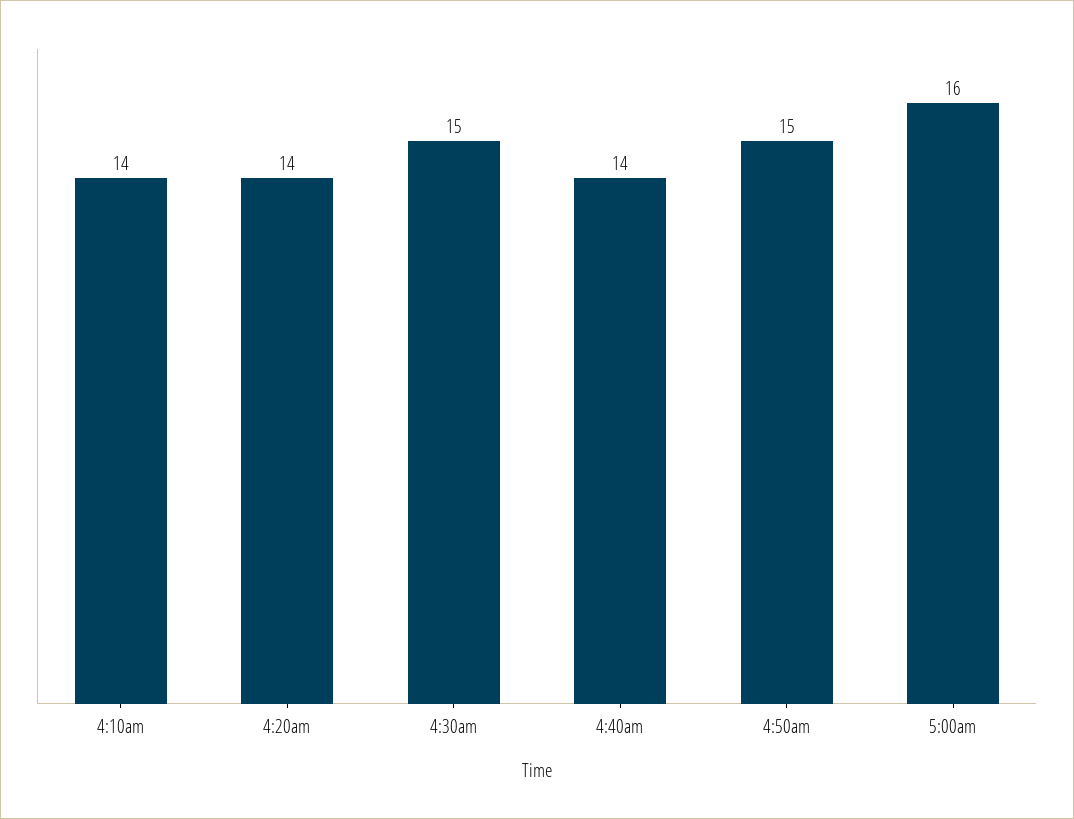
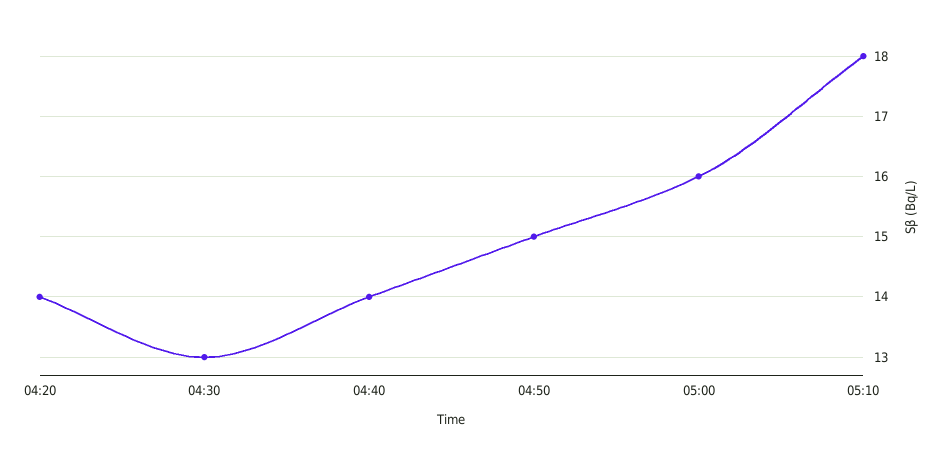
4:10am: 14 -> none
4:30am: 15 -> 13
05:10: none -> 18

